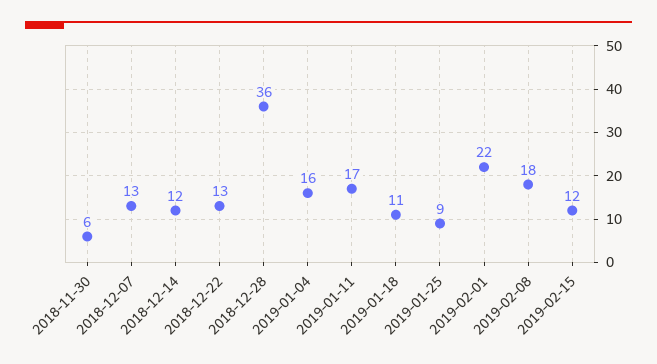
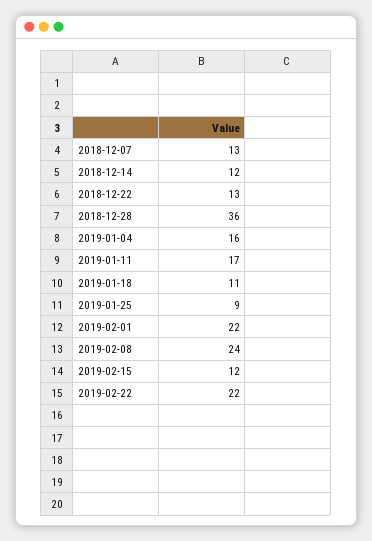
2018-11-30: 6 -> none
2019-02-08: 18 -> 24
2019-02-22: none -> 22

